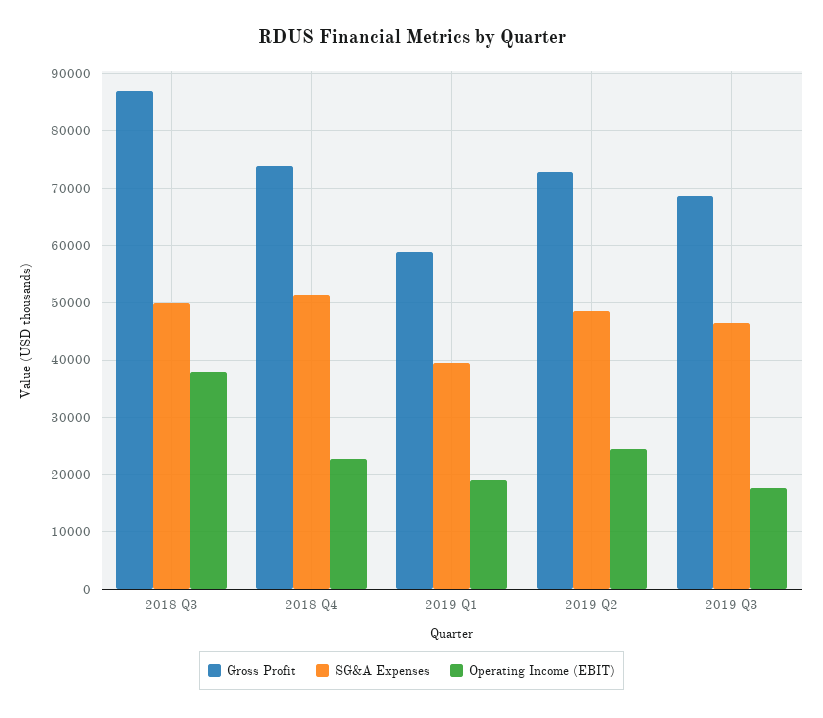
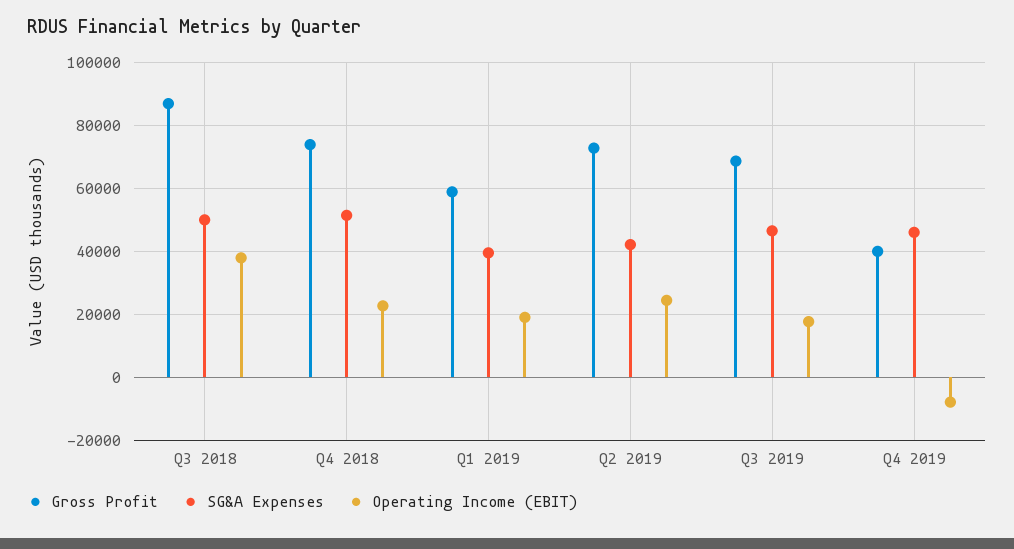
SG&A Expenses, 2019 Q2: 48000 -> 42000
Gross Profit, Q4 2019: none -> 40000
SG&A Expenses, Q4 2019: none -> 46000
Operating Income (EBIT), Q4 2019: none -> -8000

